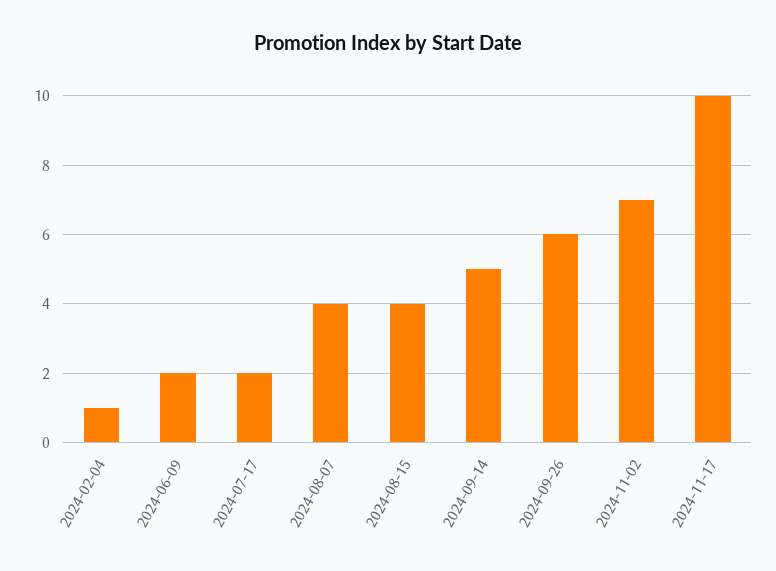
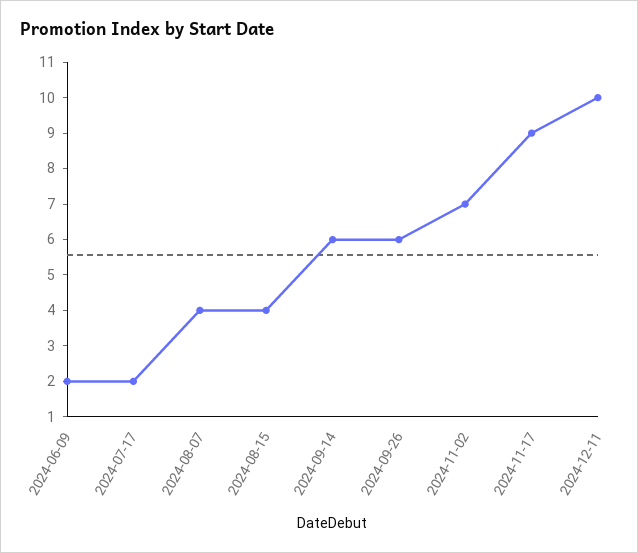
2024-02-04: 1 -> none
2024-09-14: 5 -> 6
2024-11-17: 10 -> 9
2024-12-11: none -> 10

